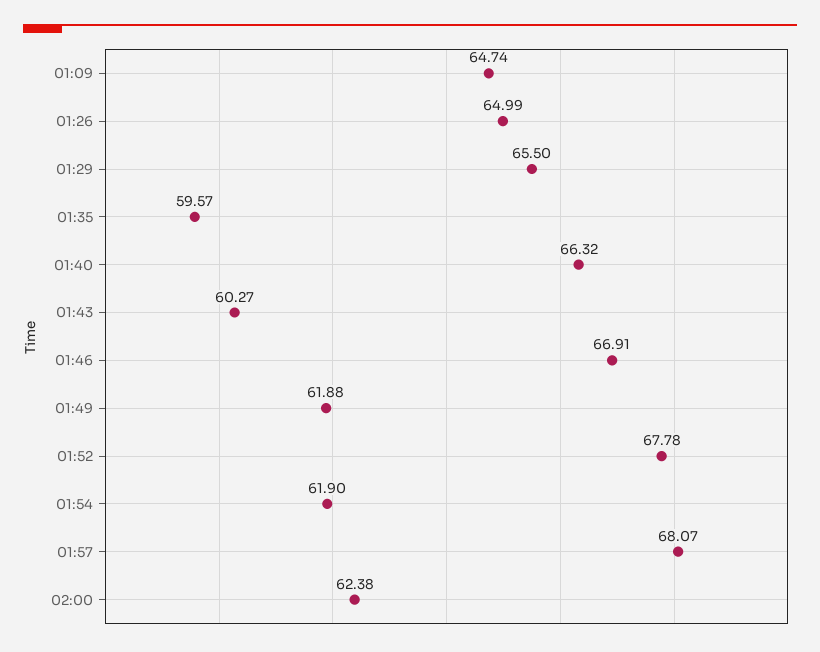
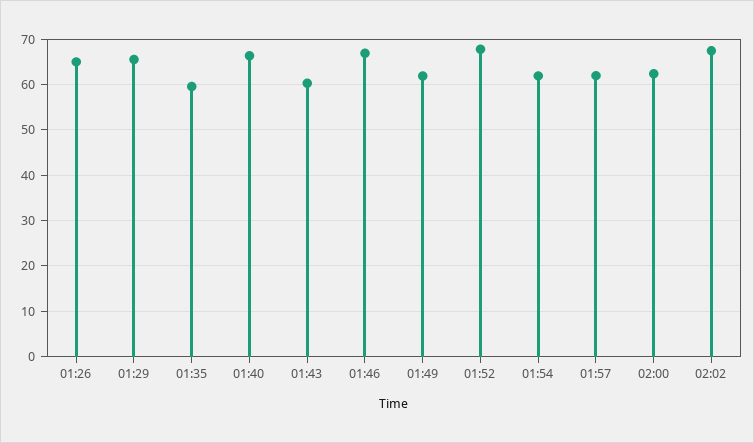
01:09: 64.74 -> none
01:57: 68.07 -> 62
02:02: none -> 68

